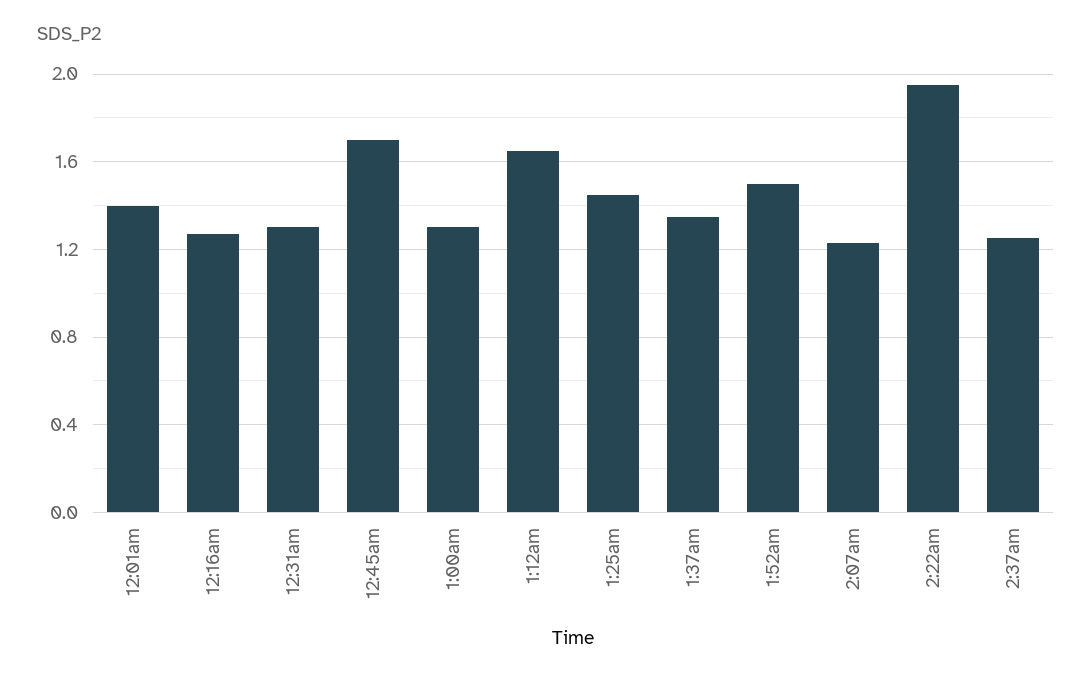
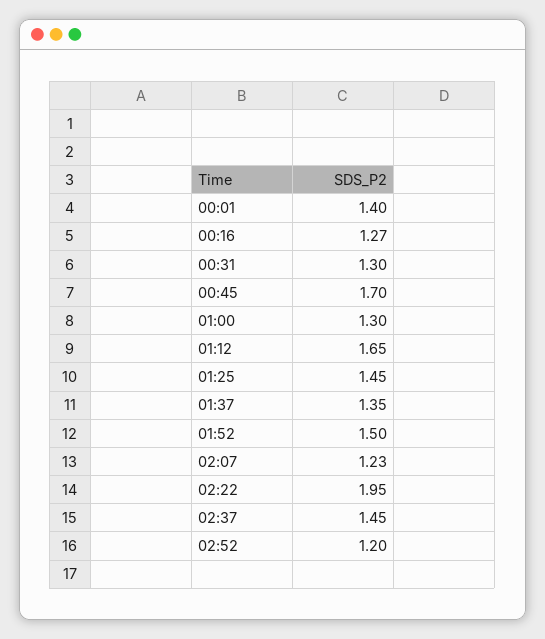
2:37am: 1.25 -> 1.45
02:52: none -> 1.2

